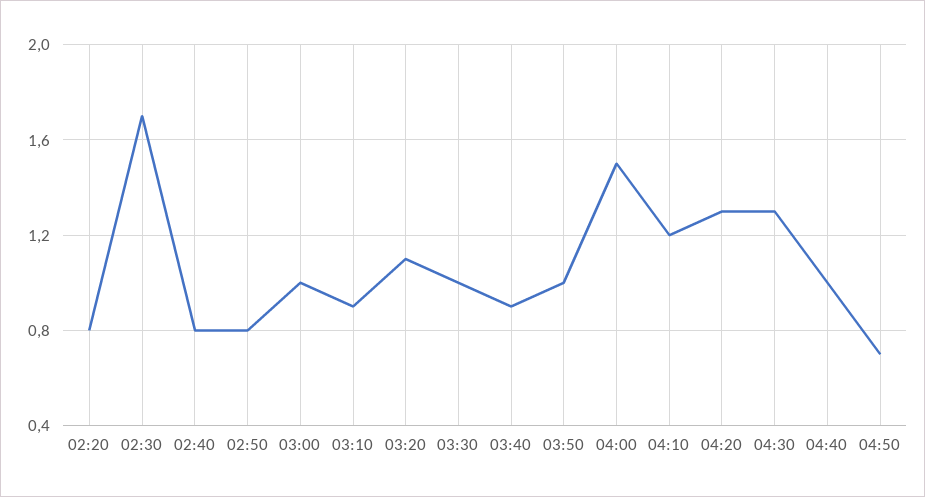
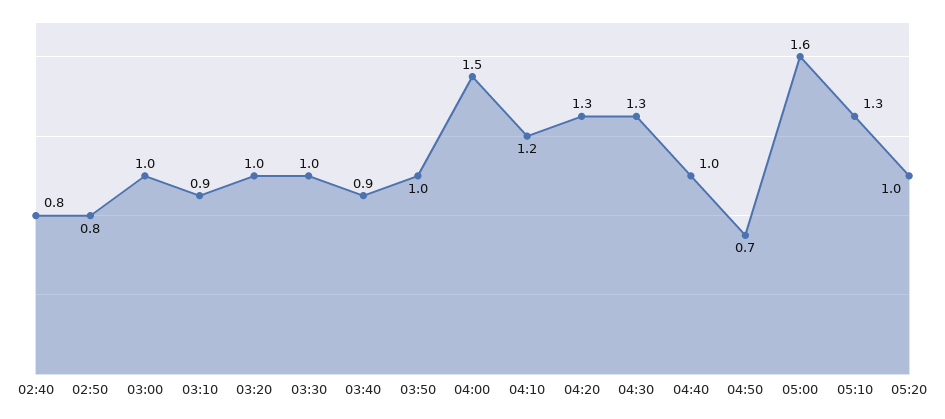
02:20: 0.8 -> none
02:30: 1.7 -> none
03:20: 1.1 -> 1
05:00: none -> 1.6
05:10: none -> 1.3
05:20: none -> 1

